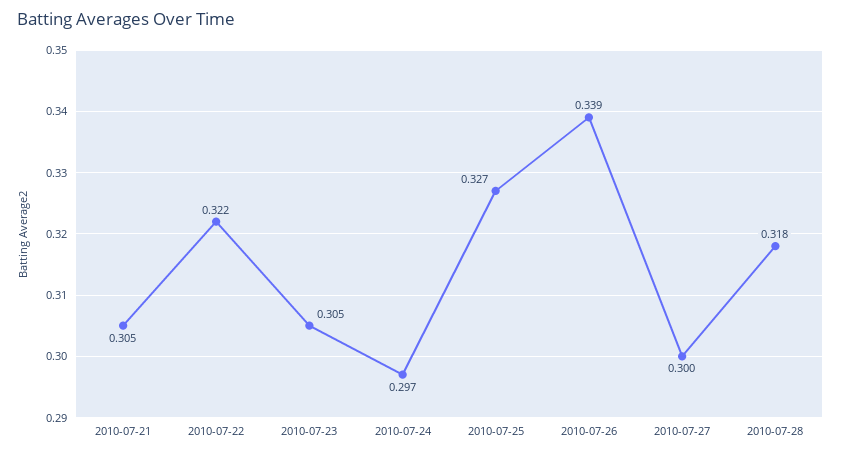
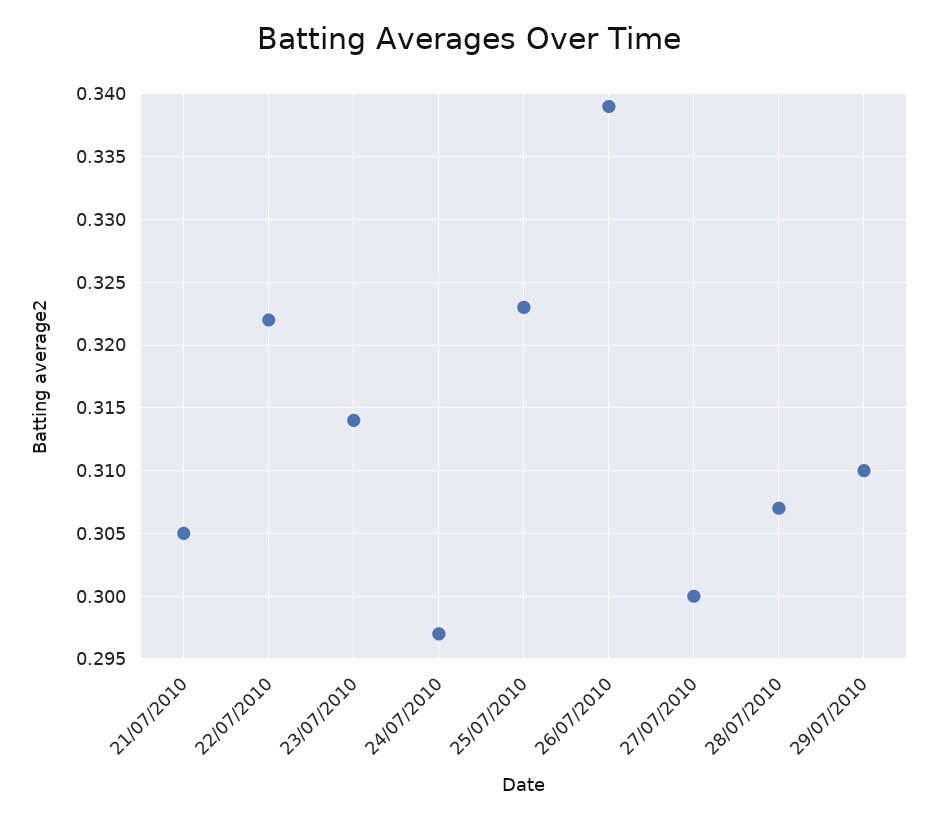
2010-07-23: 0.305 -> 0.314
2010-07-25: 0.327 -> 0.323
2010-07-28: 0.318 -> 0.307
29/07/2010: none -> 0.31

